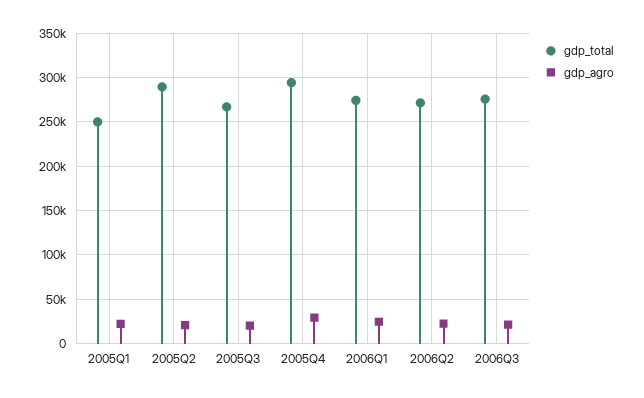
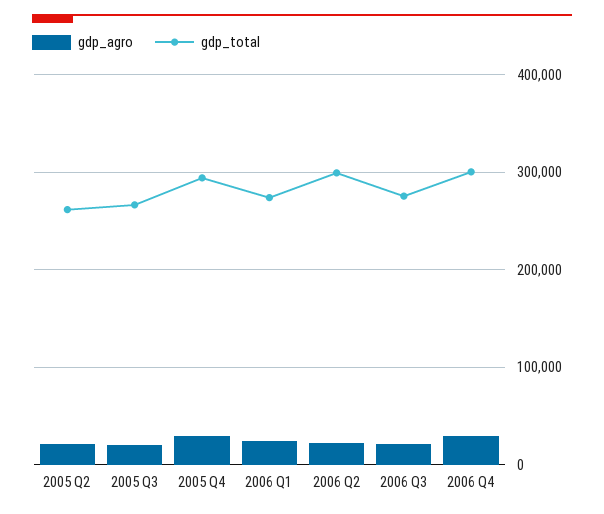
gdp_total, 2005Q1: 250000 -> none
gdp_agro, 2005Q1: 20000 -> none
gdp_total, 2005Q2: 290000 -> 260000
gdp_total, 2006Q2: 270000 -> 300000
gdp_agro, 2006 Q4: none -> 30000
gdp_total, 2006 Q4: none -> 300000

